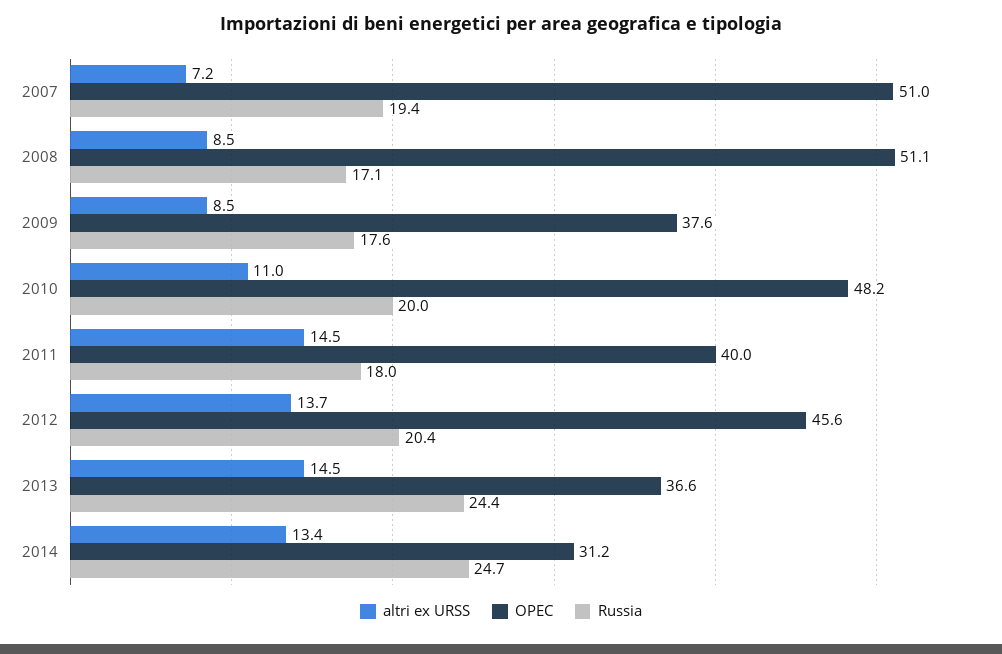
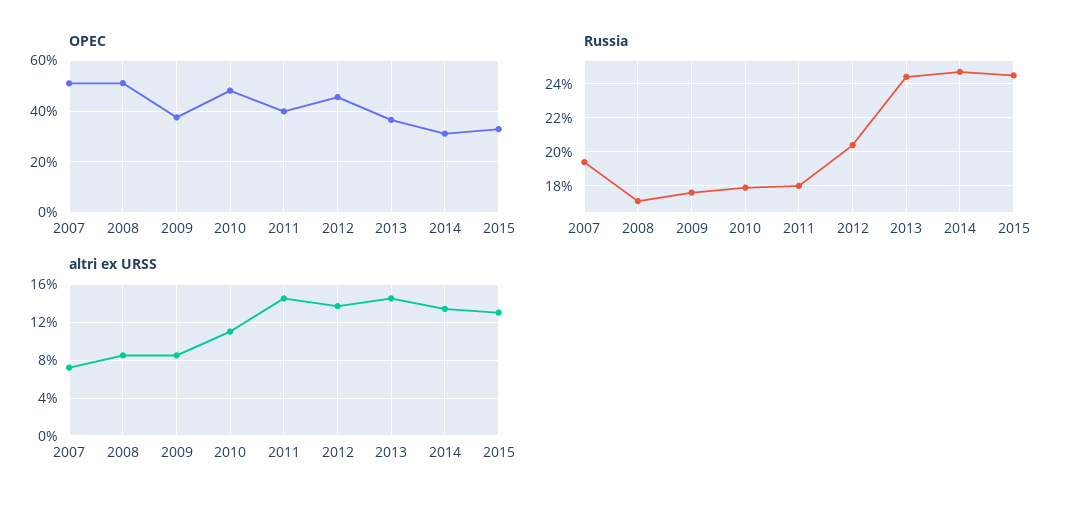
Russia, 2010: 20 -> 18
OPEC, 2015: none -> 32.5
Russia, 2015: none -> 24.5
altri ex URSS, 2015: none -> 13

